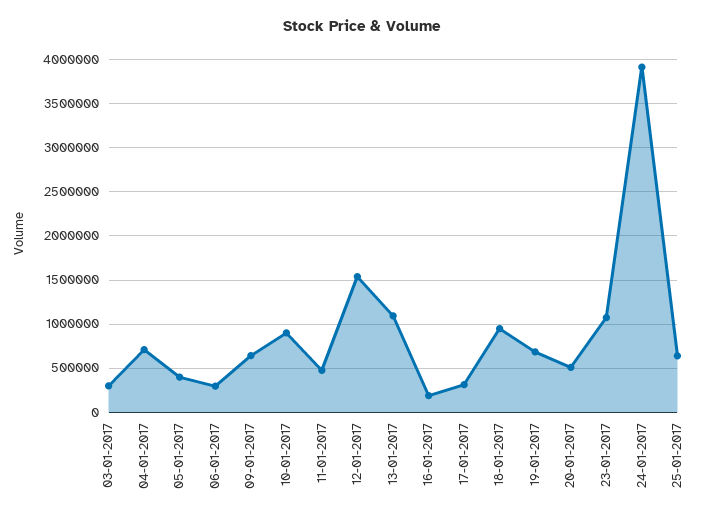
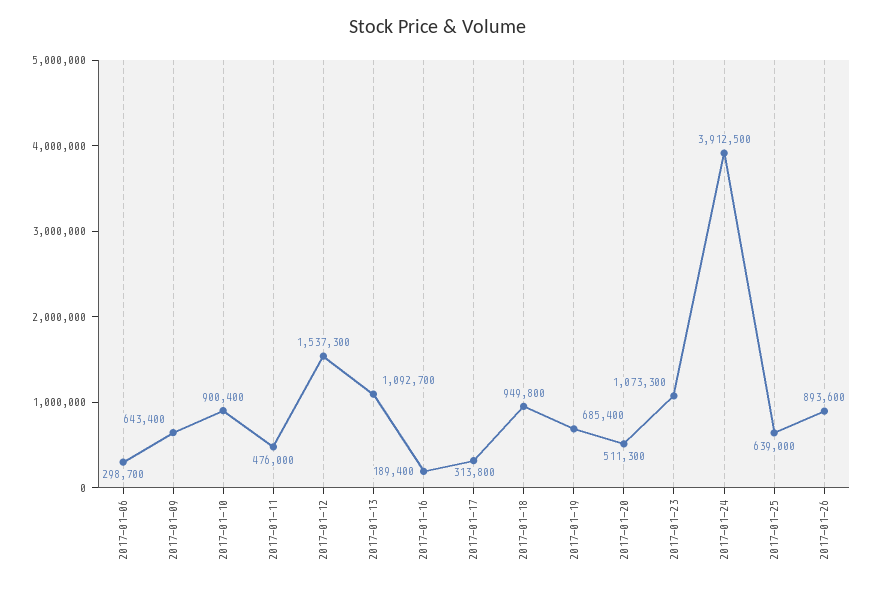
03-01-2017: 300000 -> none
04-01-2017: 700000 -> none
05-01-2017: 400000 -> none
2017-01-26: none -> 893600

